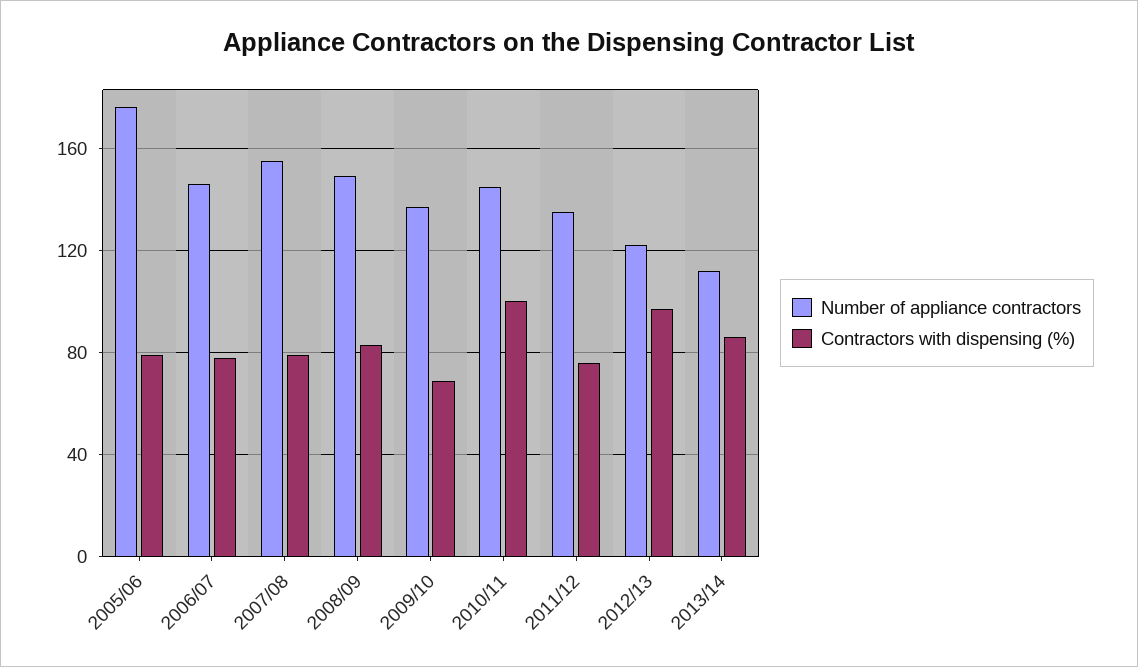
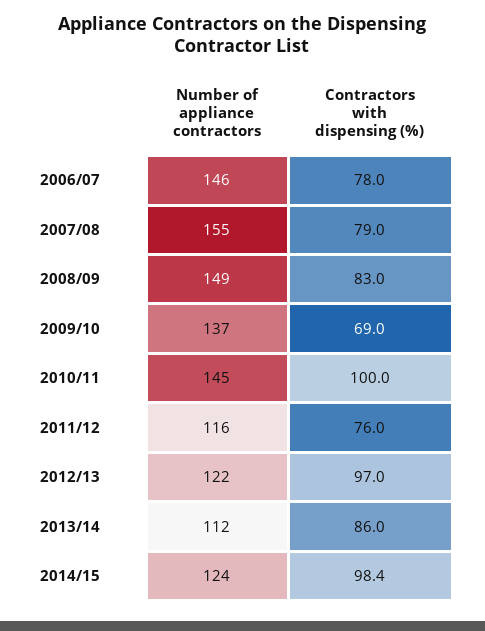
Number of appliance contractors, 2005/06: 175 -> none
Contractors with dispensing (%), 2005/06: 80 -> none
Number of appliance contractors, 2011/12: 135 -> 116
Number of appliance contractors, 2014/15: none -> 124
Contractors with dispensing (%), 2014/15: none -> 98.4

